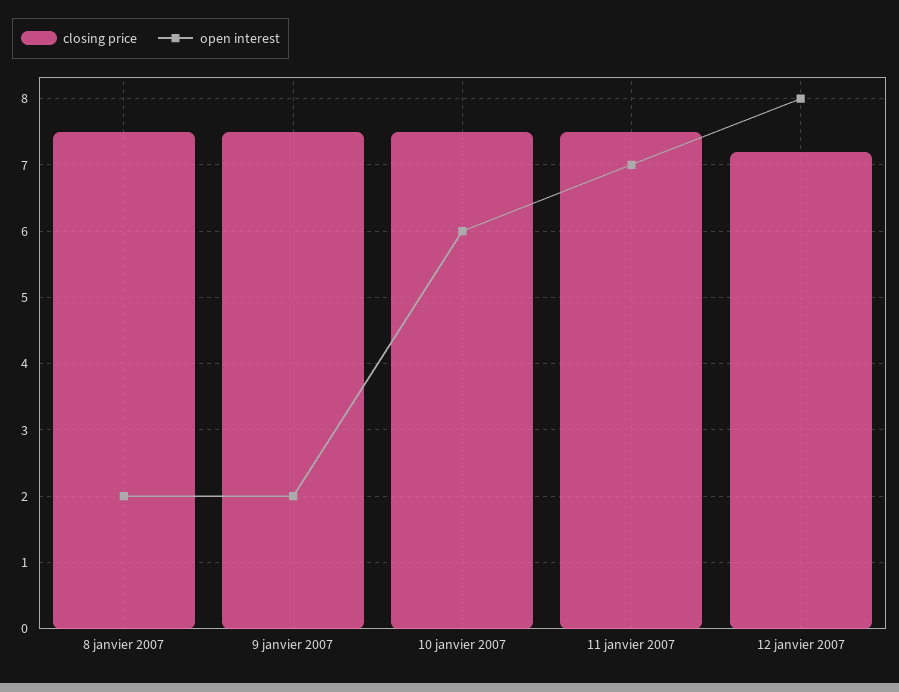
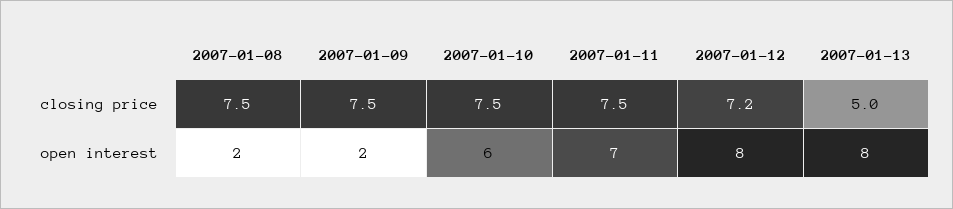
closing price, 2007-01-13: none -> 5
open interest, 2007-01-13: none -> 8

